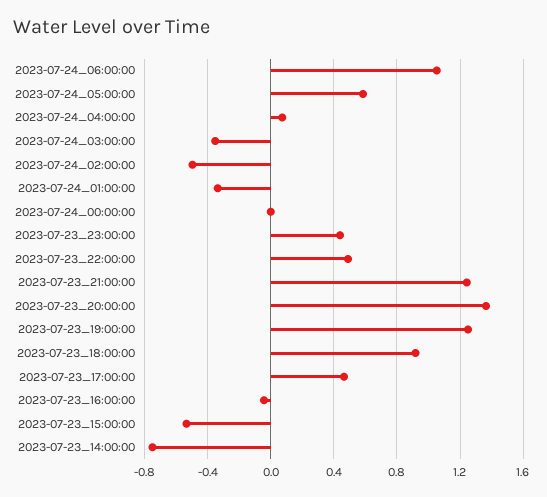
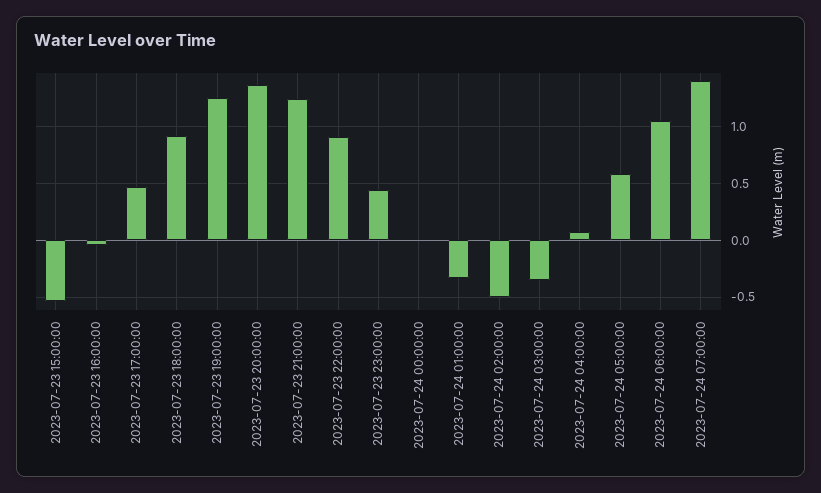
2023-07-23_22:00:00: 0.5 -> 0.9
2023-07-23_14:00:00: -0.75 -> none
2023-07-24 07:00:00: none -> 1.4

